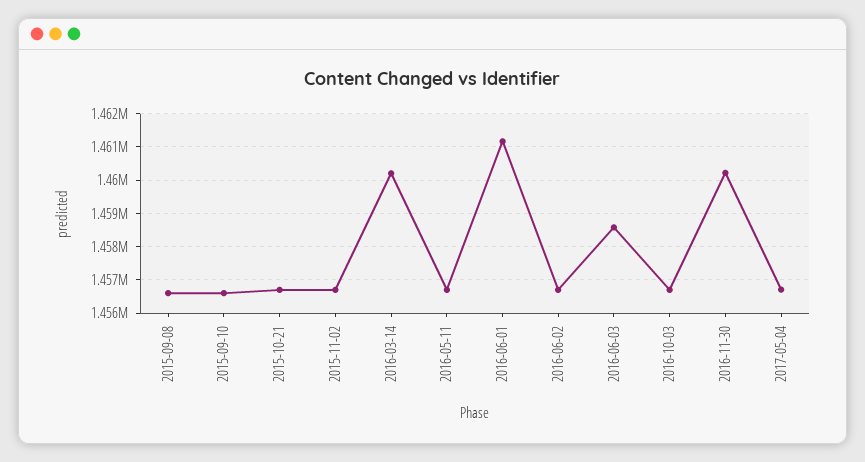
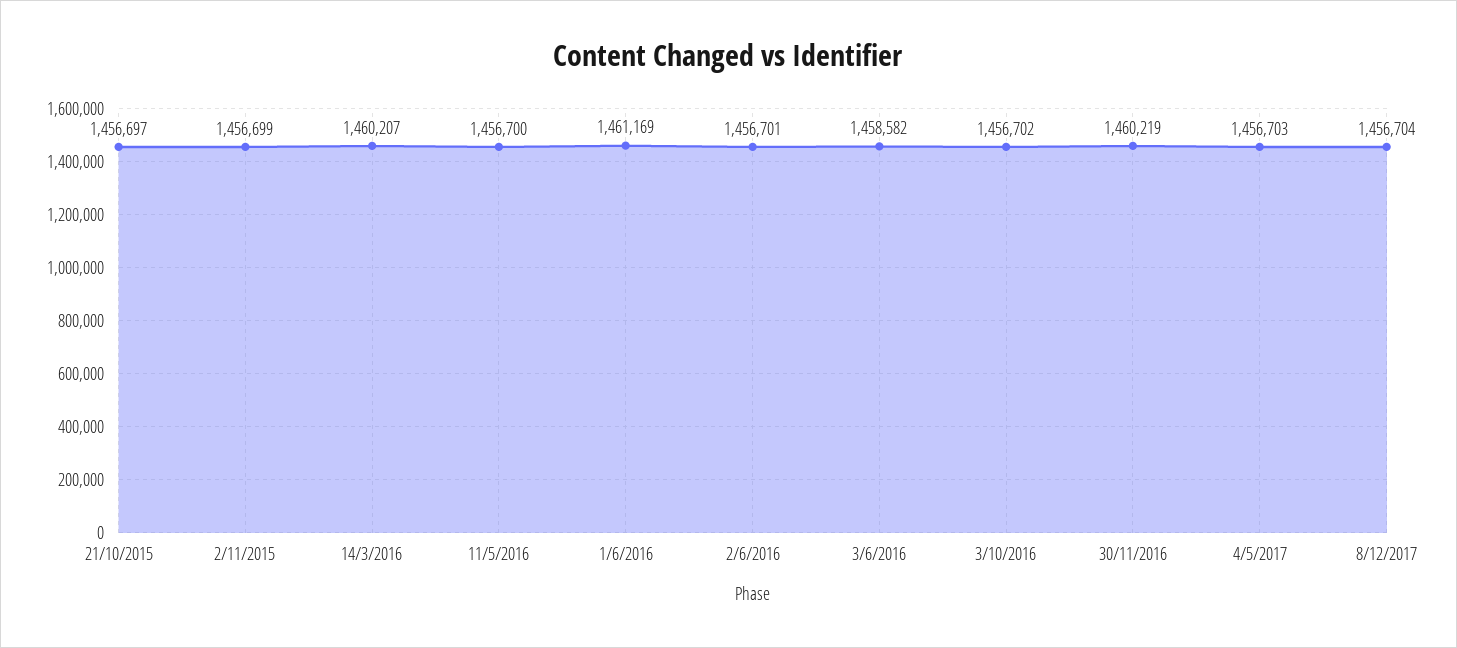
2015-09-08: 1456600 -> none
2015-09-10: 1456600 -> none
8/12/2017: none -> 1456704

